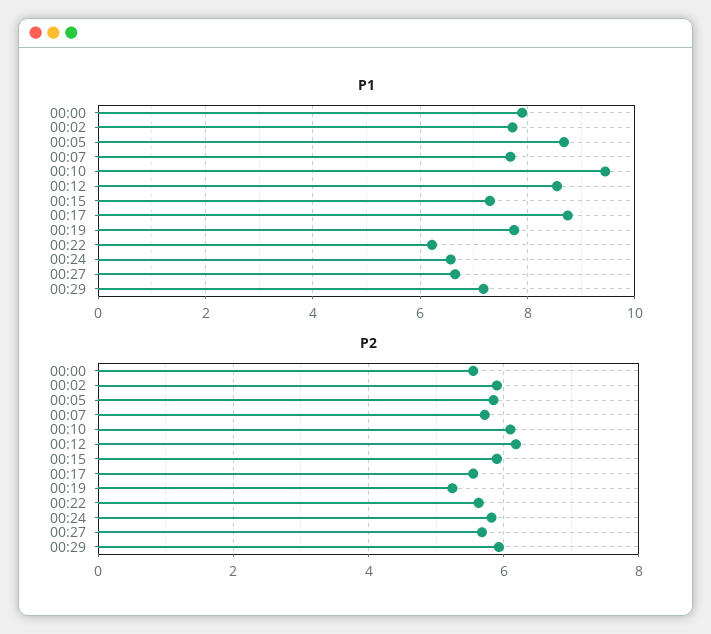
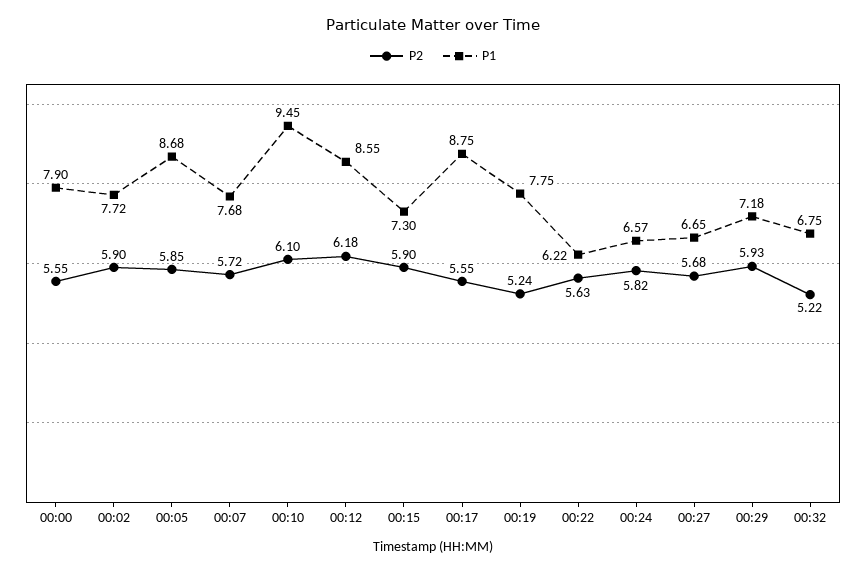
P2, 00:32: none -> 5.22
P1, 00:32: none -> 6.75

